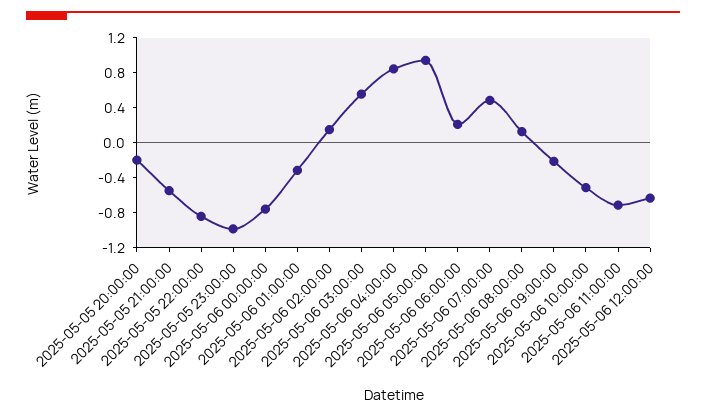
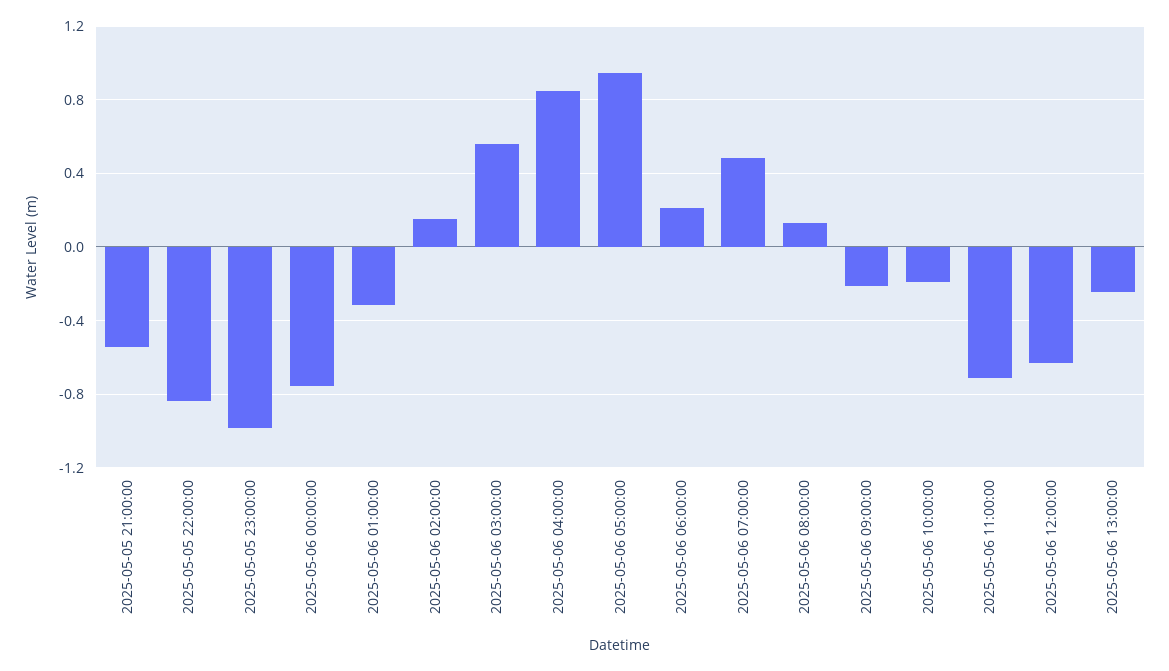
2025-05-05 20:00:00: -0.2 -> none
2025-05-06 10:00:00: -0.5 -> -0.2
2025-05-06 13:00:00: none -> -0.25

